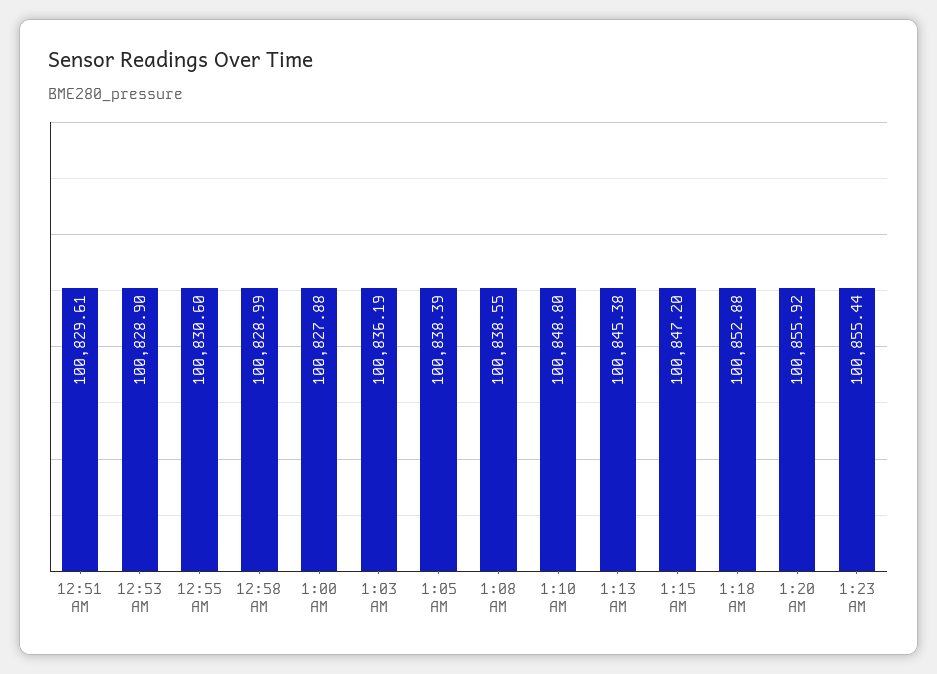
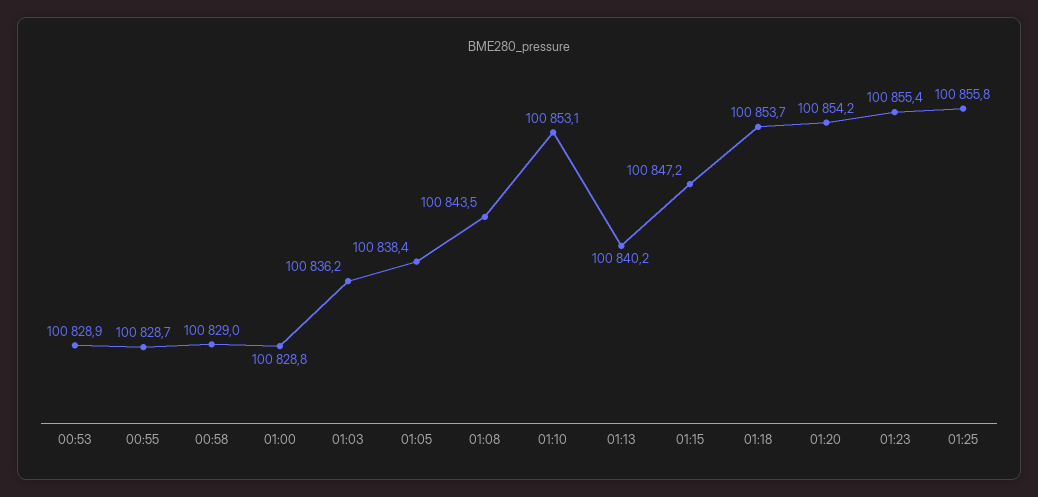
12:51 AM: 100829.61 -> none
12:55 AM: 100830.6 -> 100828.7
1:00 AM: 100827.88 -> 100828.8
1:08 AM: 100838.55 -> 100843.5
1:10 AM: 100848.8 -> 100853.1
1:13 AM: 100845.38 -> 100840.2
1:18 AM: 100852.88 -> 100853.7
1:20 AM: 100855.92 -> 100854.2
01:25: none -> 100855.8

